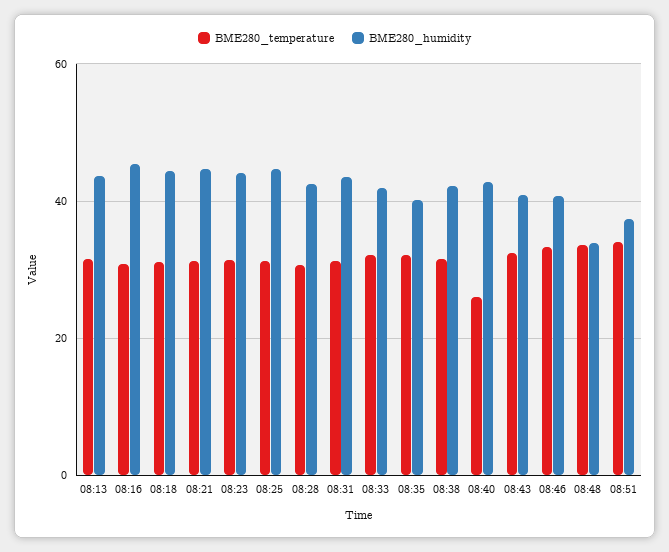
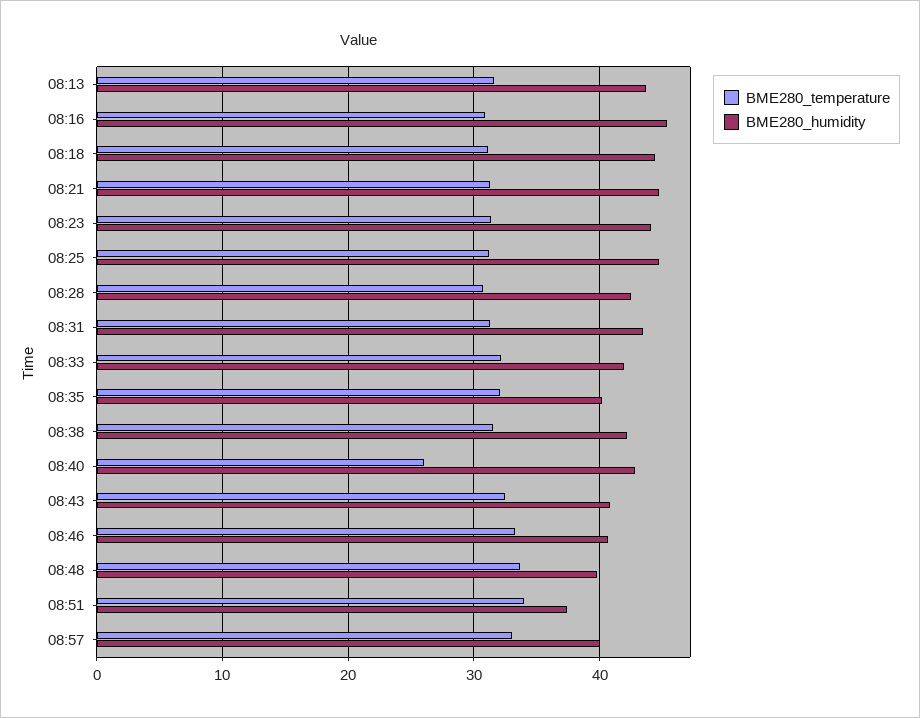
BME280_humidity, 08:48: 34 -> 40
BME280_temperature, 08:57: none -> 33
BME280_humidity, 08:57: none -> 40

